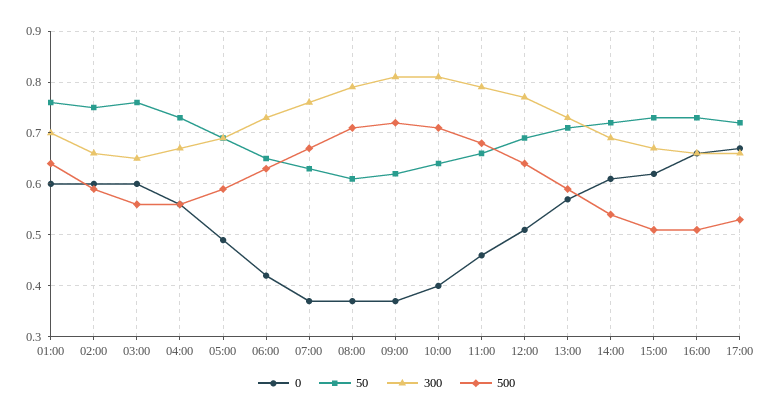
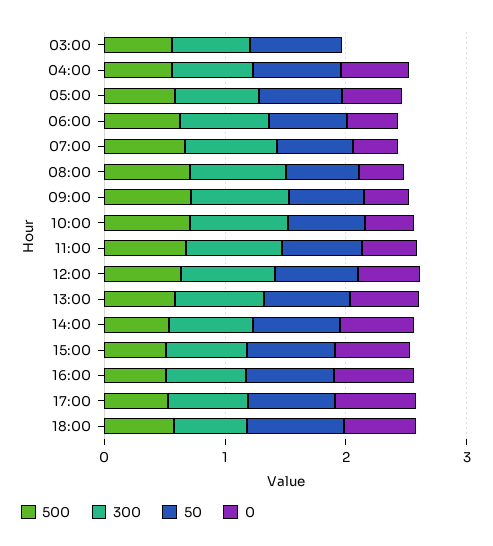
0, 01:00: 0.6 -> none
50, 01:00: 0.75 -> none
300, 01:00: 0.7 -> none
500, 01:00: 0.65 -> none
0, 02:00: 0.6 -> none
50, 02:00: 0.75 -> none
300, 02:00: 0.65 -> none
500, 02:00: 0.6 -> none
0, 03:00: 0.6 -> 0
500, 18:00: none -> 0.6
300, 18:00: none -> 0.6
50, 18:00: none -> 0.8
0, 18:00: none -> 0.6

